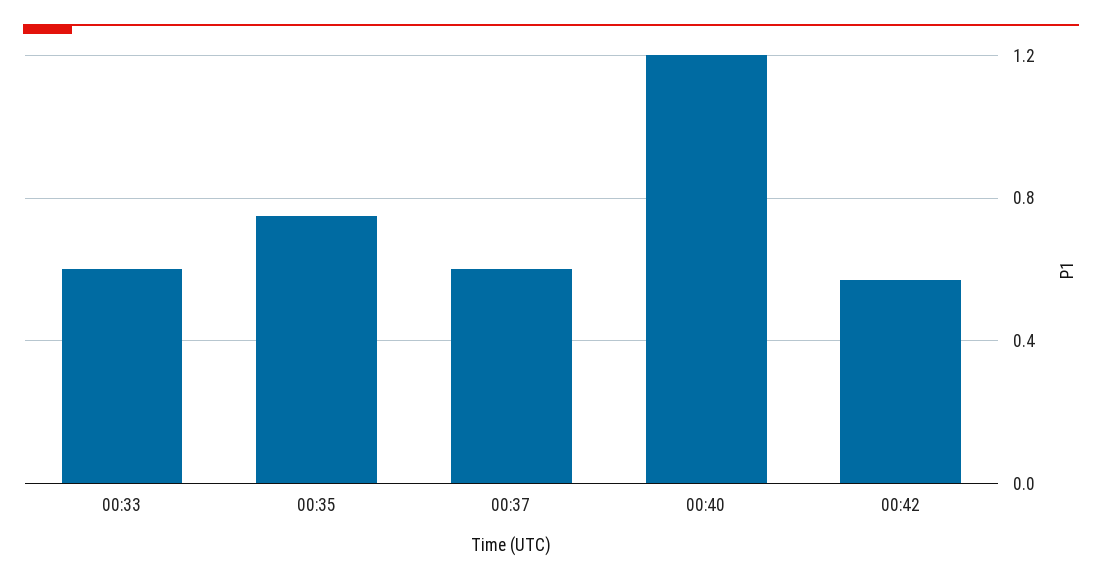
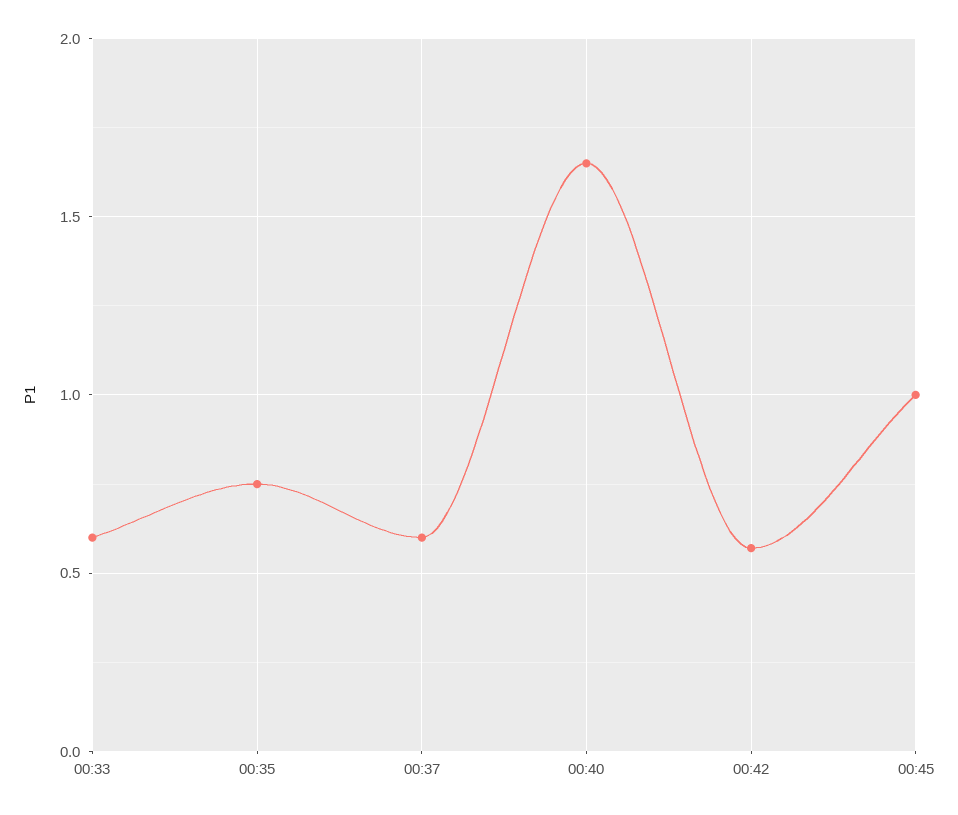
00:40: 1.2 -> 1.65
00:45: none -> 1

